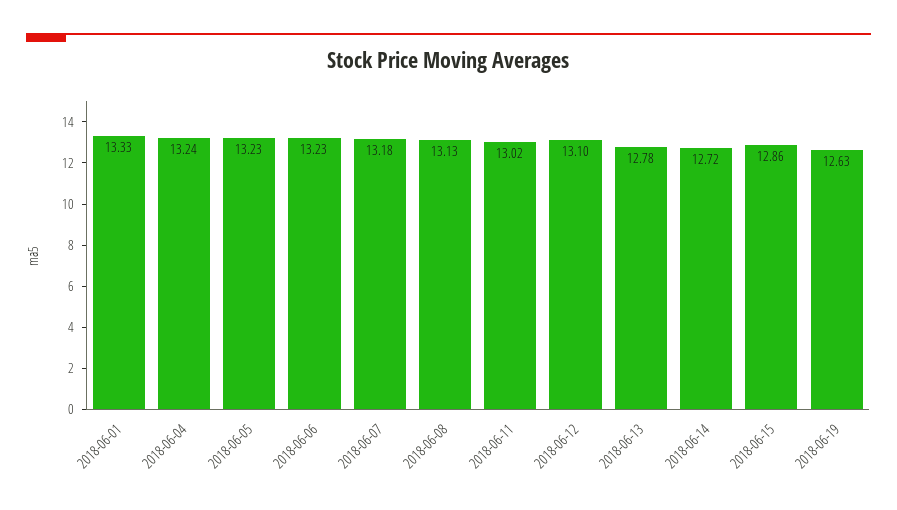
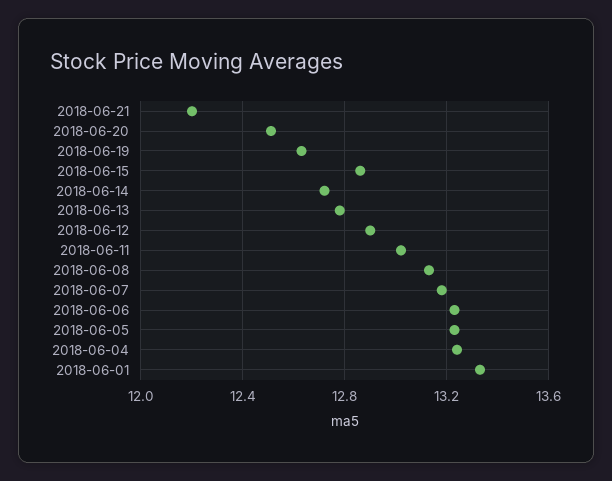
2018-06-12: 13.1 -> 12.9
2018-06-21: none -> 12.2
2018-06-20: none -> 12.5

